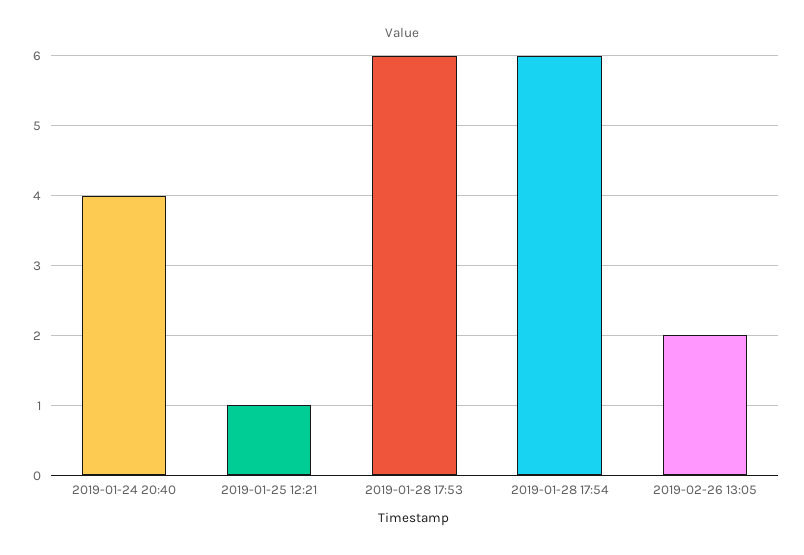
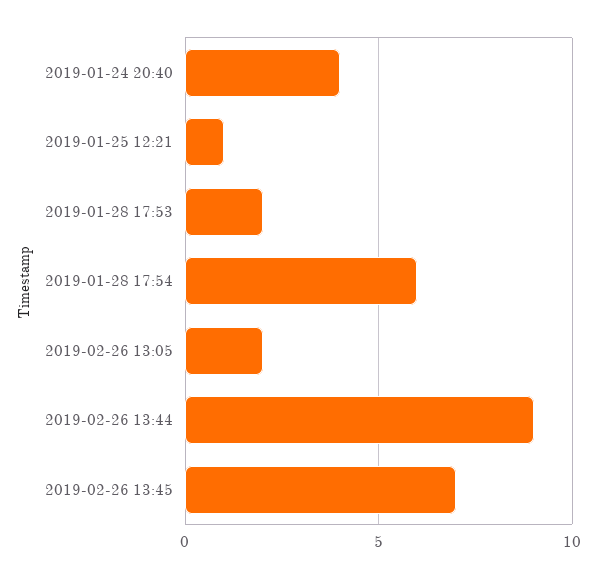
2019-01-28 17:53: 6 -> 2
2019-02-26 13:44: none -> 9
2019-02-26 13:45: none -> 7

